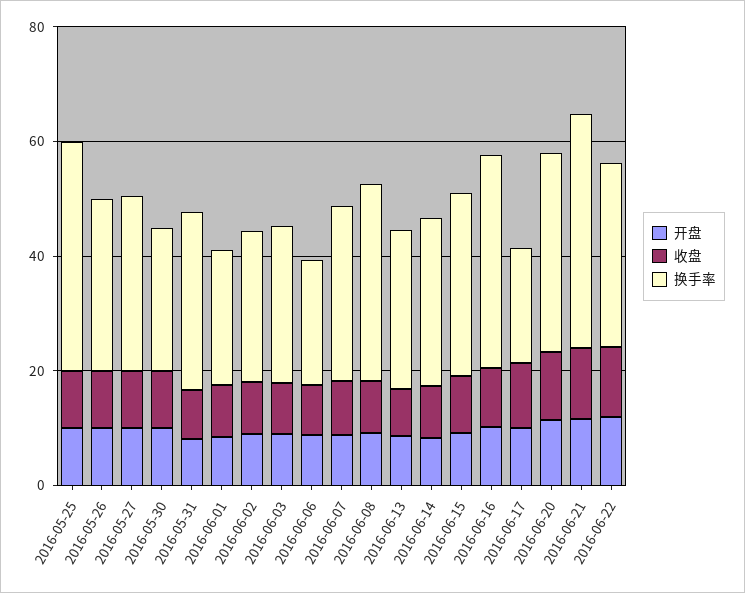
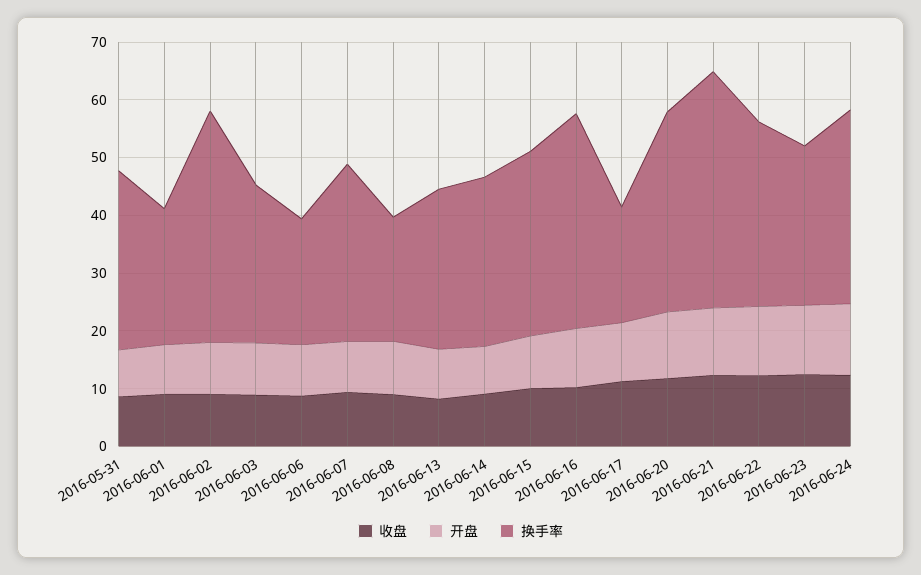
开盘, 2016-05-25: 10 -> none
收盘, 2016-05-25: 10 -> none
换手率, 2016-05-25: 40 -> none
开盘, 2016-05-26: 10 -> none
收盘, 2016-05-26: 10 -> none
换手率, 2016-05-26: 30 -> none
开盘, 2016-05-27: 10 -> none
收盘, 2016-05-27: 10 -> none
换手率, 2016-05-27: 30 -> none
开盘, 2016-05-30: 10 -> none
收盘, 2016-05-30: 10 -> none
换手率, 2016-05-30: 25 -> none
换手率, 2016-06-02: 25 -> 40
换手率, 2016-06-08: 35 -> 22
收盘, 2016-06-23: none -> 12
开盘, 2016-06-23: none -> 12
换手率, 2016-06-23: none -> 28
收盘, 2016-06-24: none -> 12
开盘, 2016-06-24: none -> 12
换手率, 2016-06-24: none -> 34

